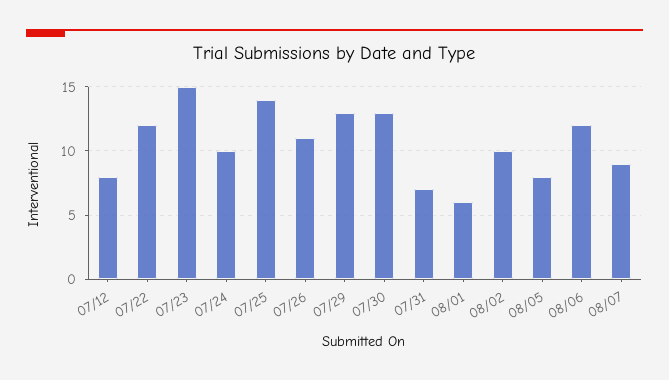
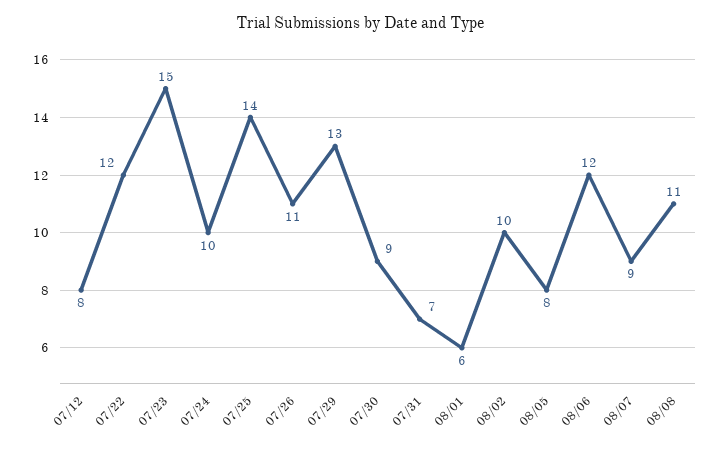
07/30: 13 -> 9
08/08: none -> 11

